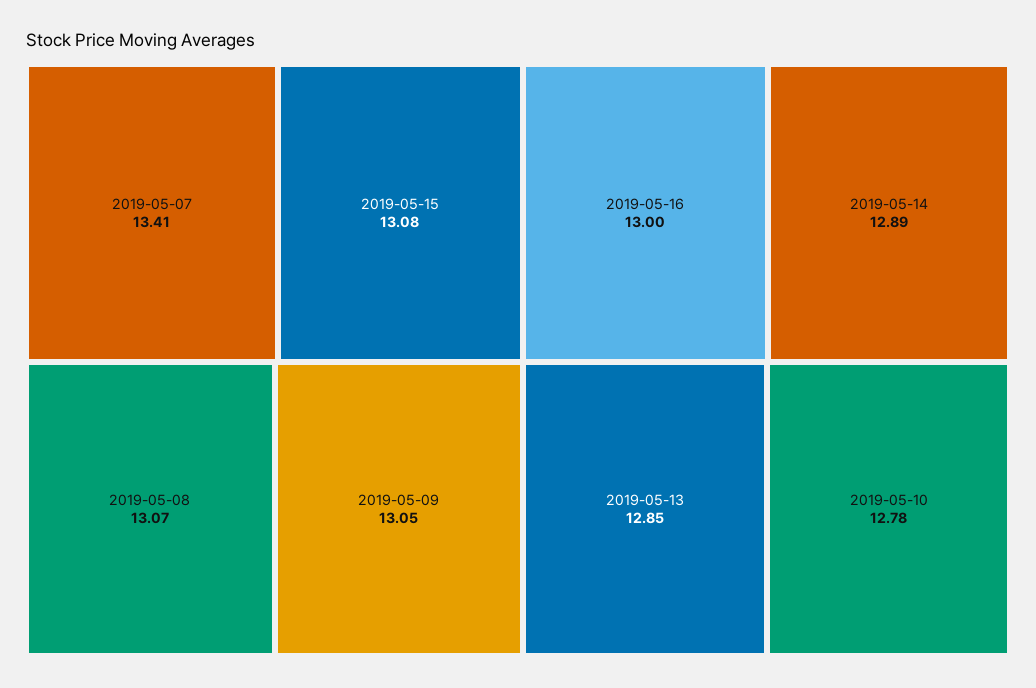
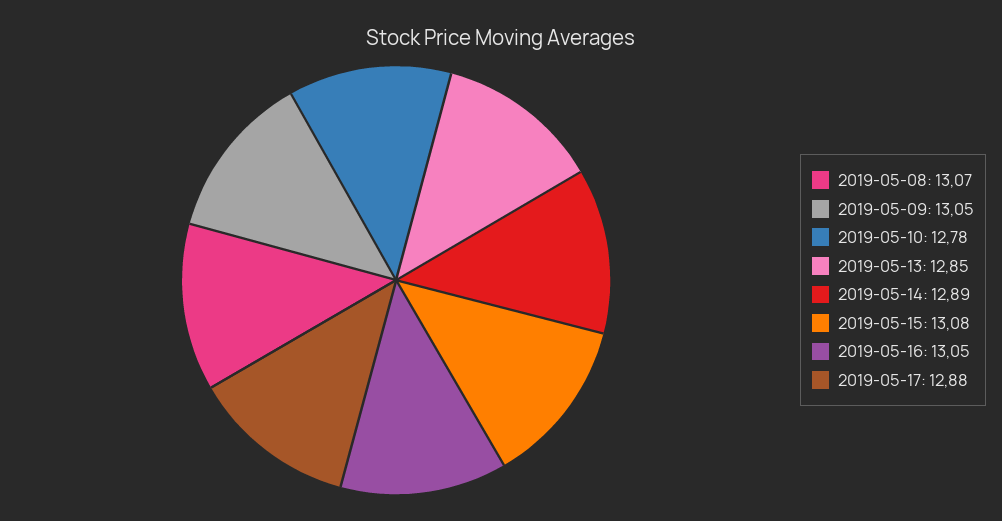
2019-05-07: 13.41 -> none
2019-05-16: 13 -> 13.05
2019-05-17: none -> 12.88

